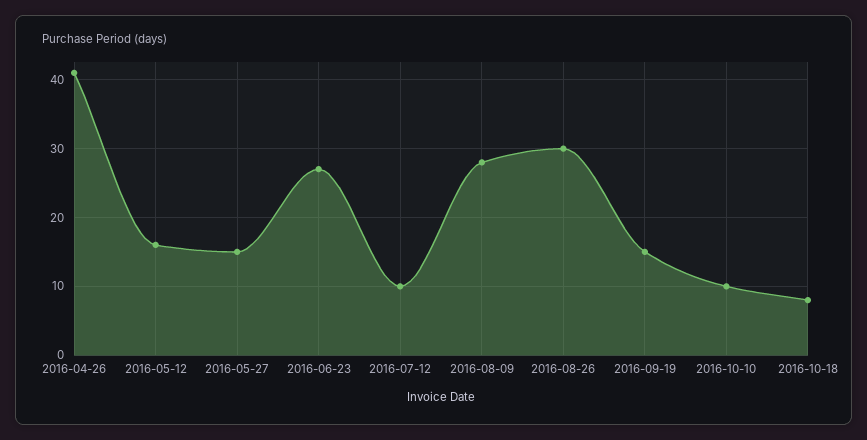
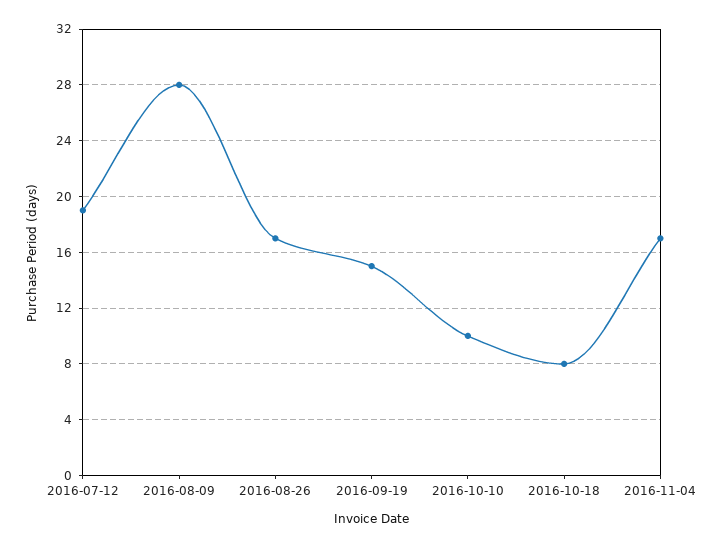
2016-04-26: 41 -> none
2016-05-12: 16 -> none
2016-05-27: 15 -> none
2016-06-23: 27 -> none
2016-07-12: 10 -> 19
2016-08-26: 30 -> 17
2016-11-04: none -> 17

